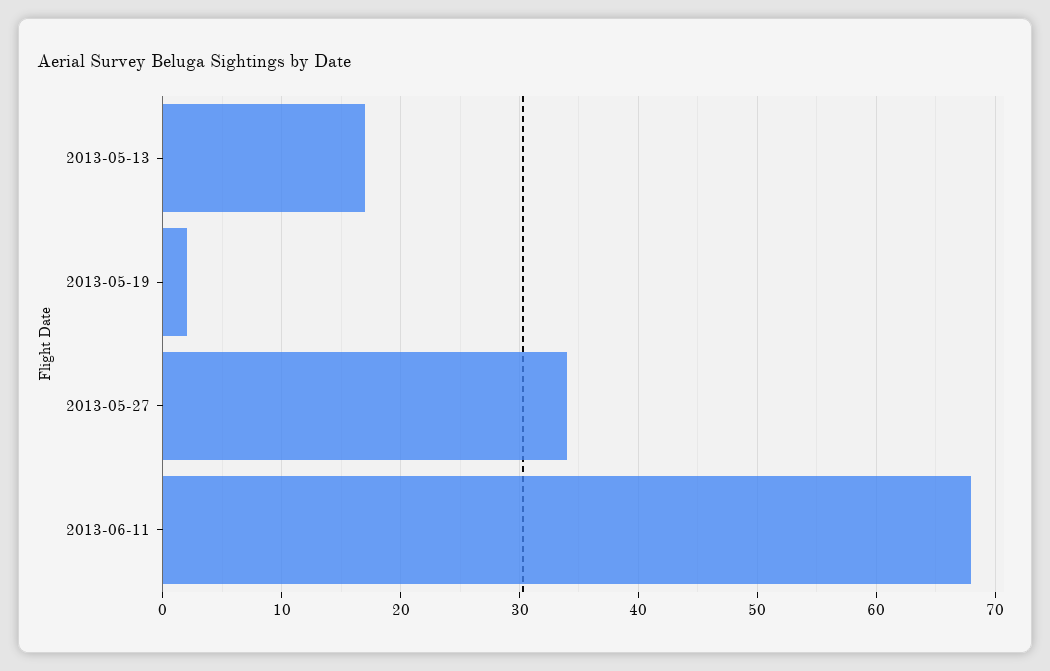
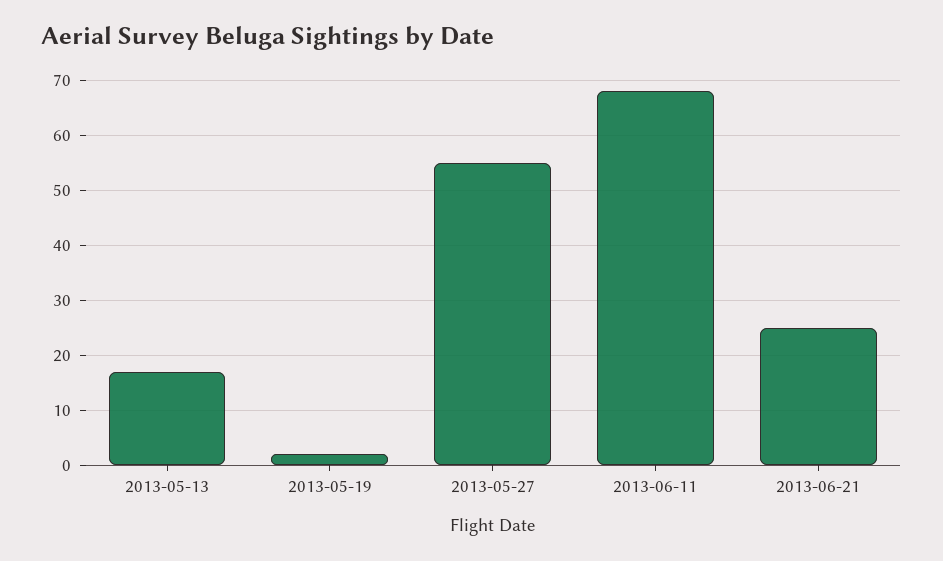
2013-05-27: 34 -> 55
2013-06-21: none -> 25

